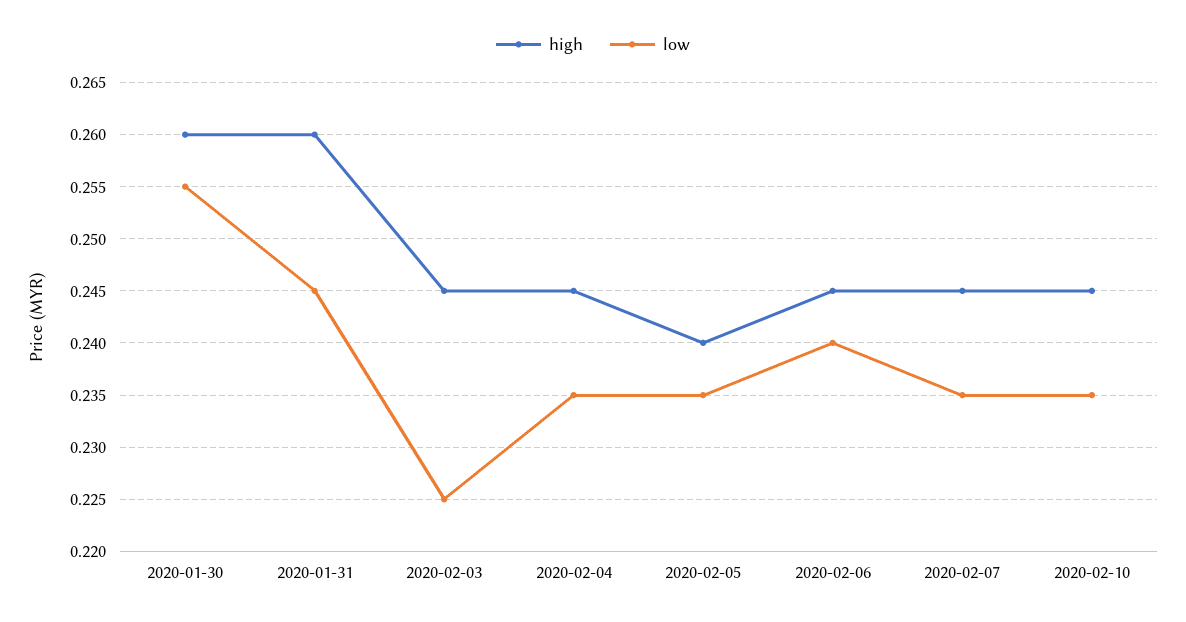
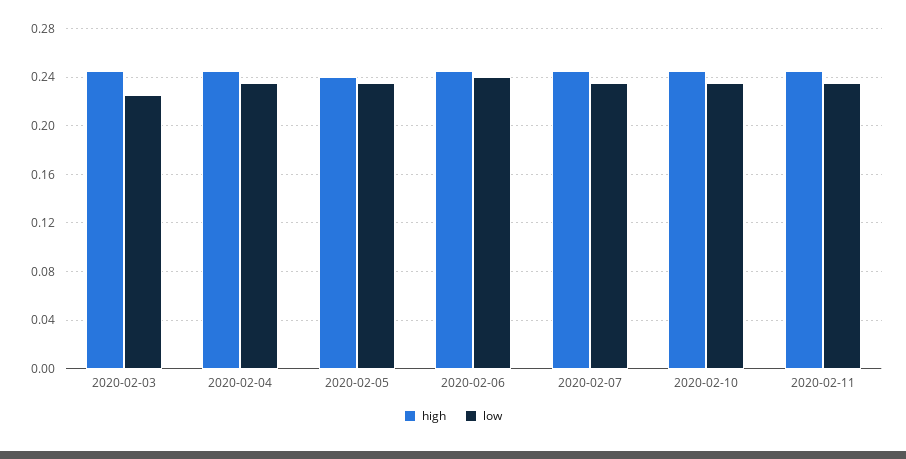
high, 2020-01-30: 0.26 -> none
low, 2020-01-30: 0.255 -> none
high, 2020-01-31: 0.26 -> none
low, 2020-01-31: 0.245 -> none
high, 2020-02-11: none -> 0.245
low, 2020-02-11: none -> 0.235

